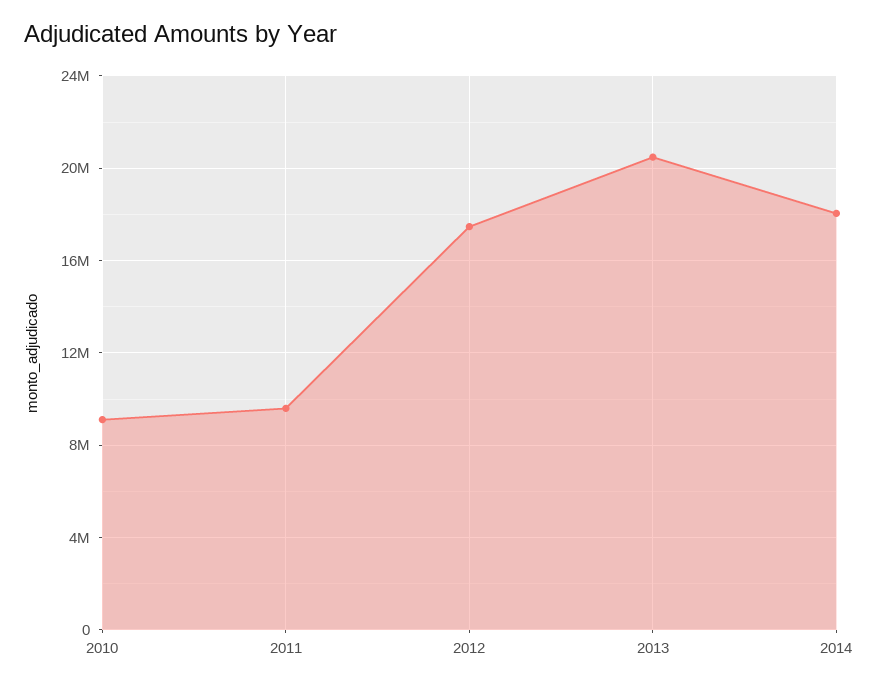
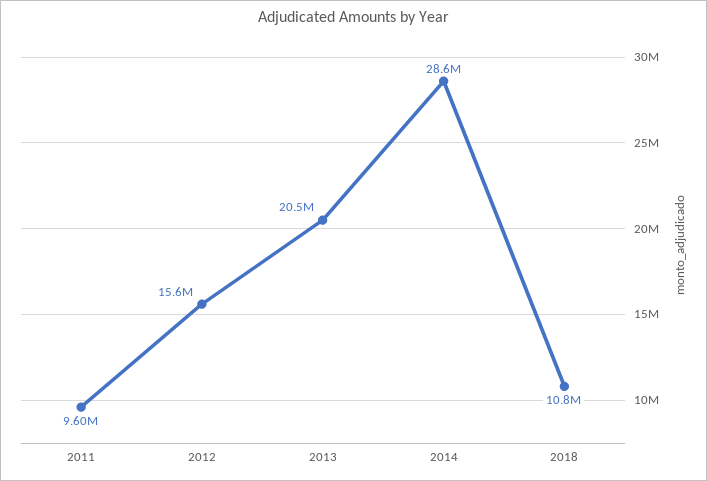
2010: 9000000 -> none
2012: 17500000 -> 15600000
2014: 18000000 -> 28600000
2018: none -> 10800000

